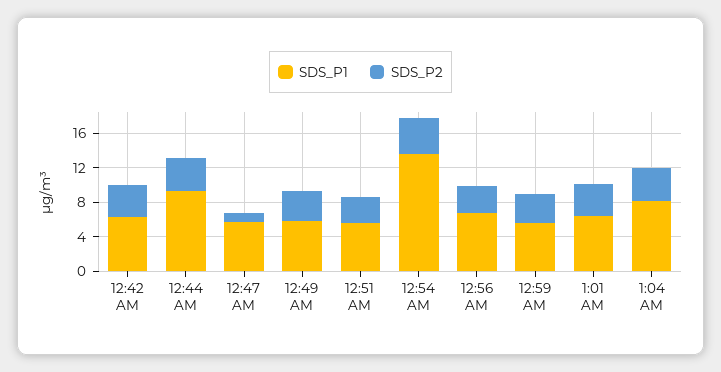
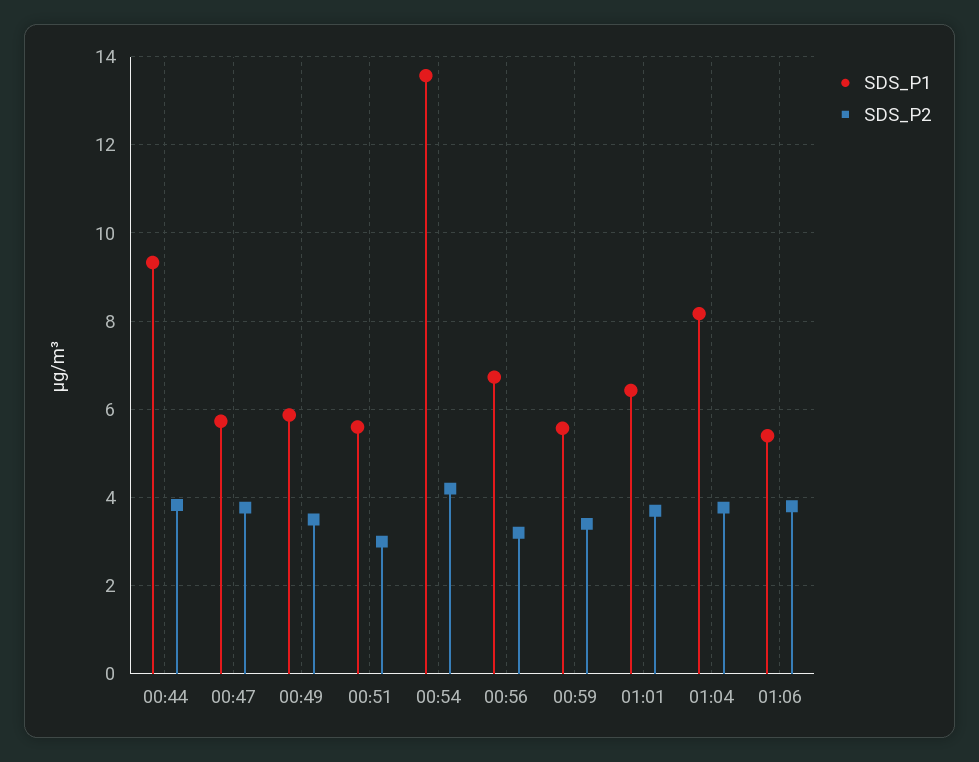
SDS_P1, 12:42 AM: 6 -> none
SDS_P2, 12:42 AM: 4 -> none
SDS_P2, 12:47 AM: 1 -> 3.8
SDS_P1, 01:06: none -> 5.4
SDS_P2, 01:06: none -> 3.8

